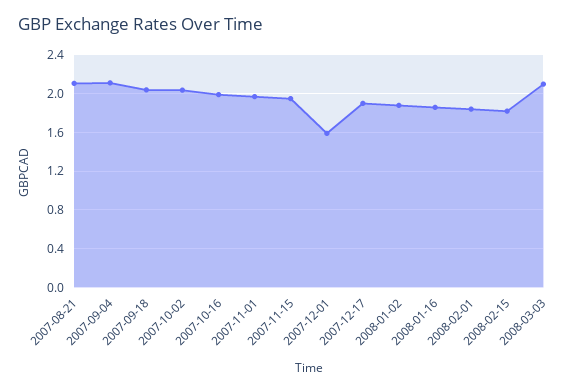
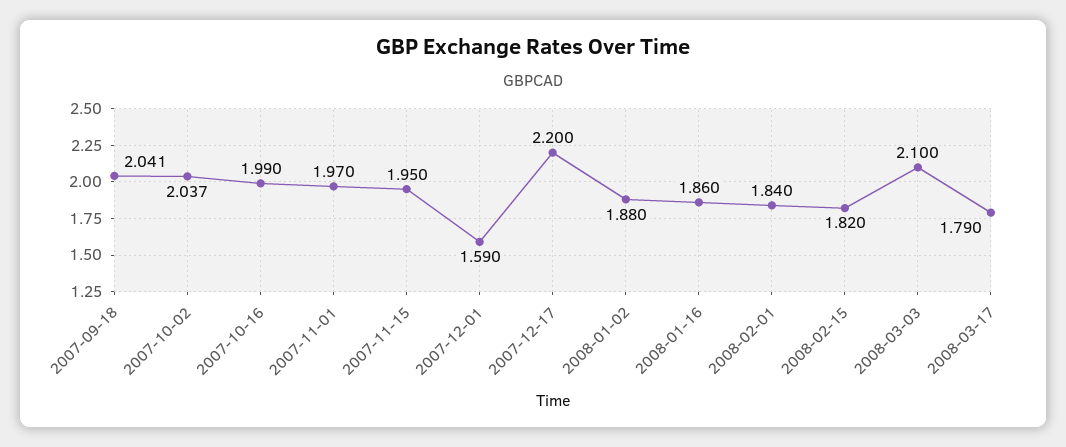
2007-08-21: 2.1 -> none
2007-09-04: 2.1 -> none
2007-12-17: 1.9 -> 2.2
2008-03-17: none -> 1.79

